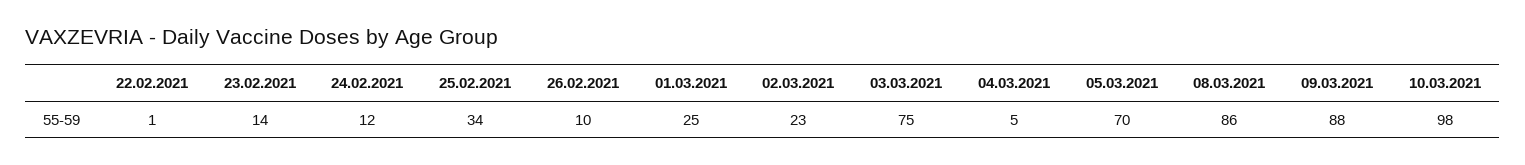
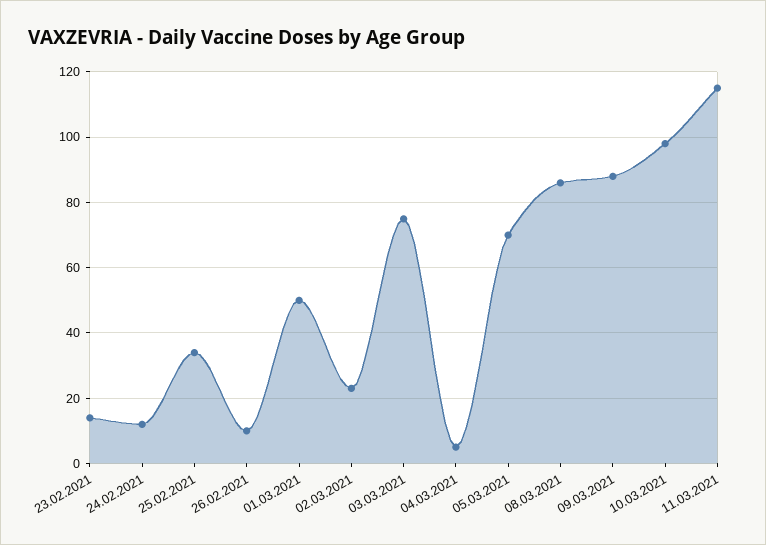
22.02.2021: 1 -> none
01.03.2021: 25 -> 50
11.03.2021: none -> 115

